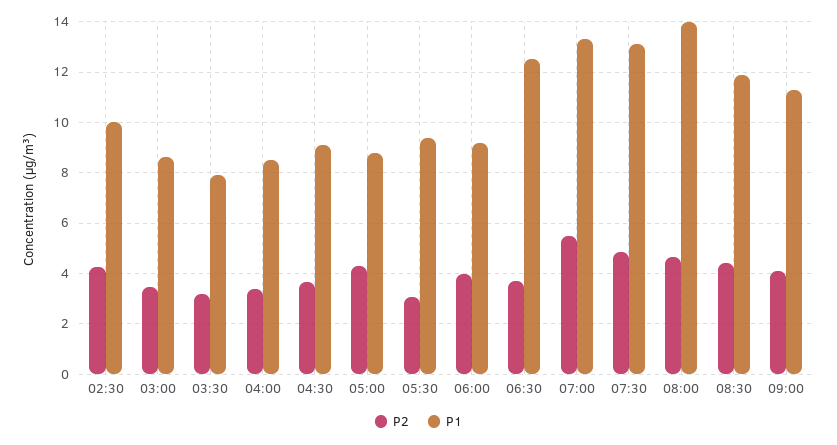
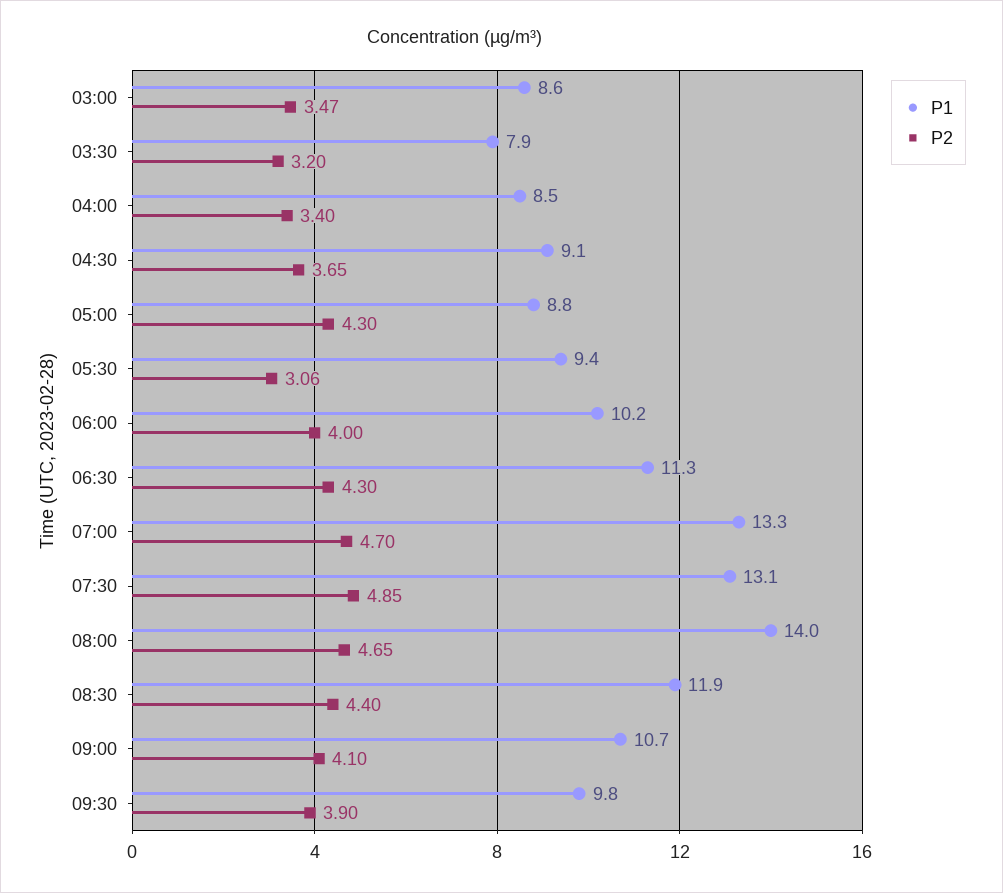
P2, 02:30: 4.25 -> none
P1, 02:30: 10 -> none
P1, 06:00: 9.25 -> 10.2
P2, 06:30: 3.75 -> 4.3
P1, 06:30: 12.5 -> 11.3
P2, 07:00: 5.5 -> 4.7
P1, 09:00: 11.25 -> 10.7
P1, 09:30: none -> 9.8
P2, 09:30: none -> 3.9

